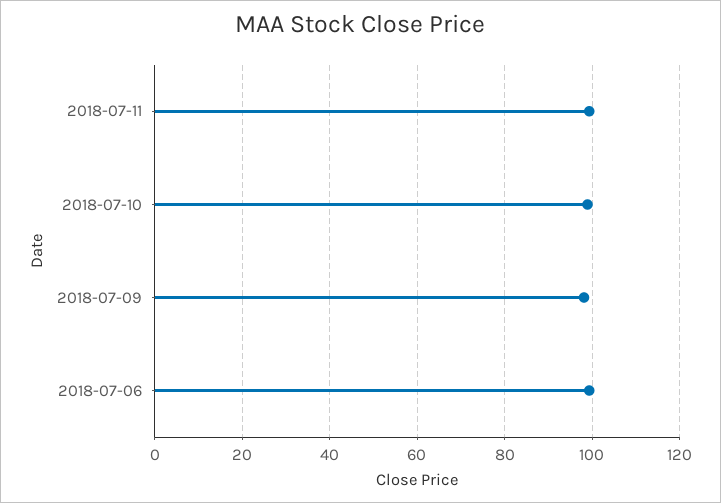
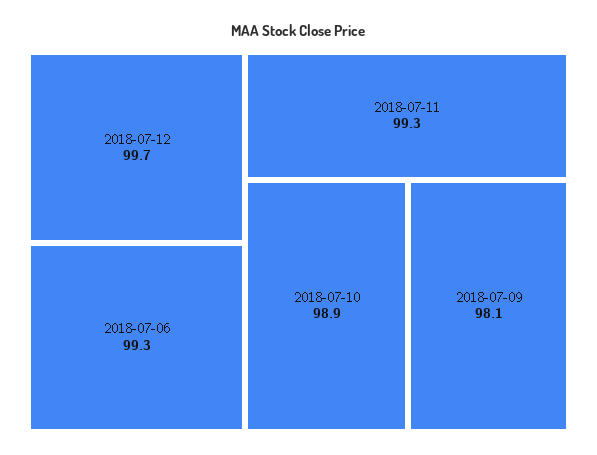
2018-07-12: none -> 99.7

